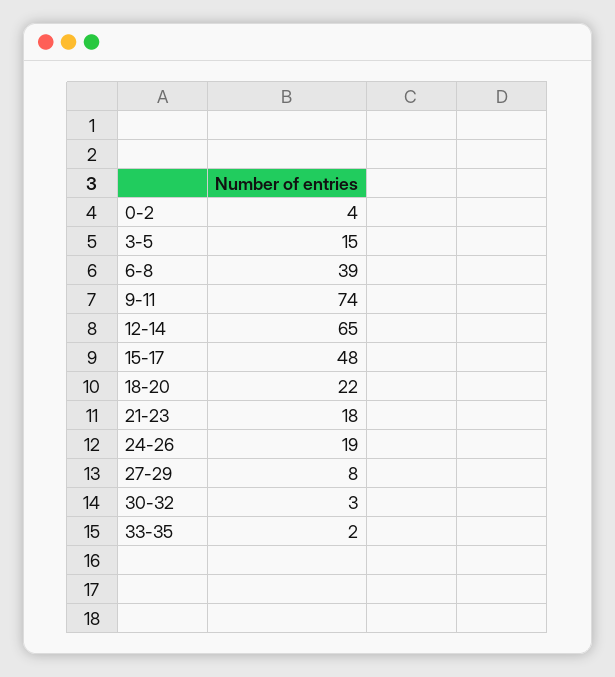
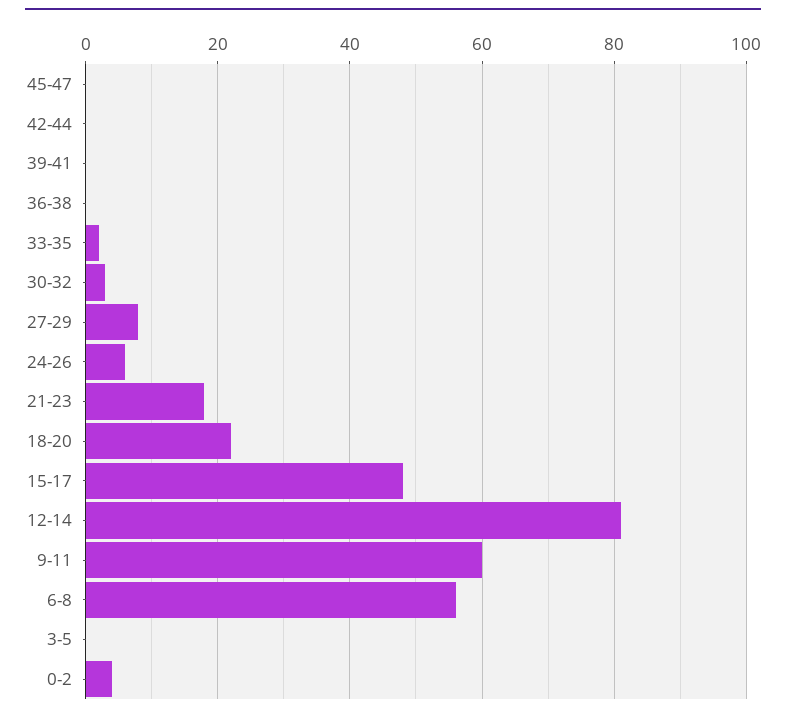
3-5: 15 -> 0
6-8: 39 -> 55
9-11: 74 -> 60
12-14: 65 -> 80
24-26: 19 -> 5
45-47: none -> 0
42-44: none -> 0
39-41: none -> 0
36-38: none -> 0

